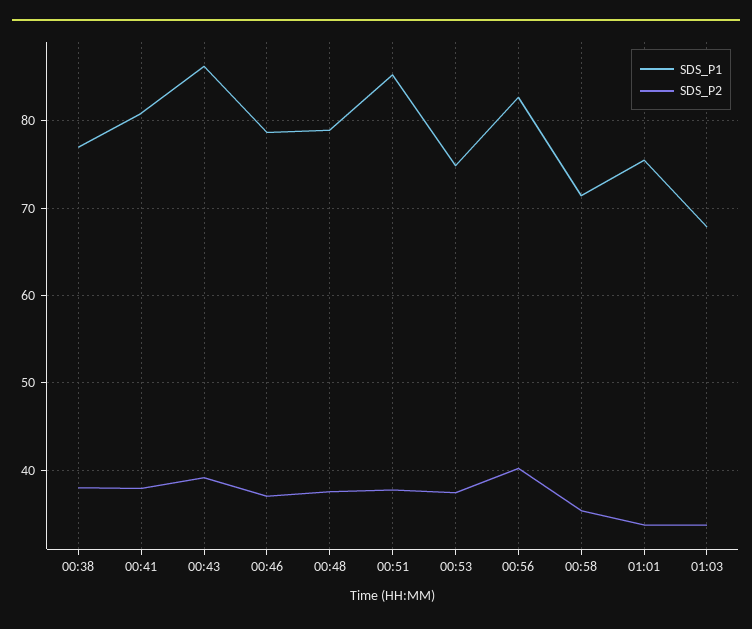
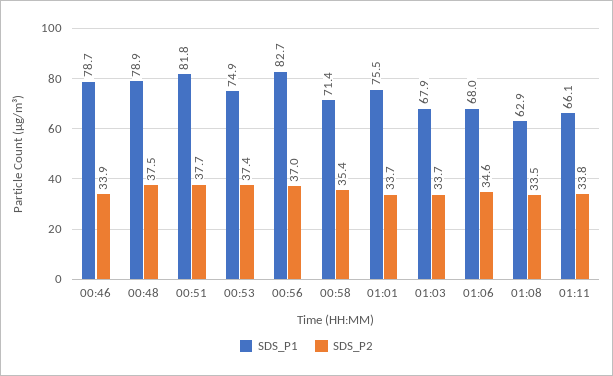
SDS_P1, 00:38: 77 -> none
SDS_P2, 00:38: 38 -> none
SDS_P1, 00:41: 81 -> none
SDS_P2, 00:41: 38 -> none
SDS_P1, 00:43: 86 -> none
SDS_P2, 00:43: 39 -> none
SDS_P2, 00:46: 37 -> 33.9
SDS_P1, 00:51: 85 -> 81.8
SDS_P2, 00:56: 40 -> 37
SDS_P1, 01:06: none -> 68
SDS_P2, 01:06: none -> 34.6
SDS_P1, 01:08: none -> 62.9
SDS_P2, 01:08: none -> 33.5
SDS_P1, 01:11: none -> 66.1
SDS_P2, 01:11: none -> 33.8

